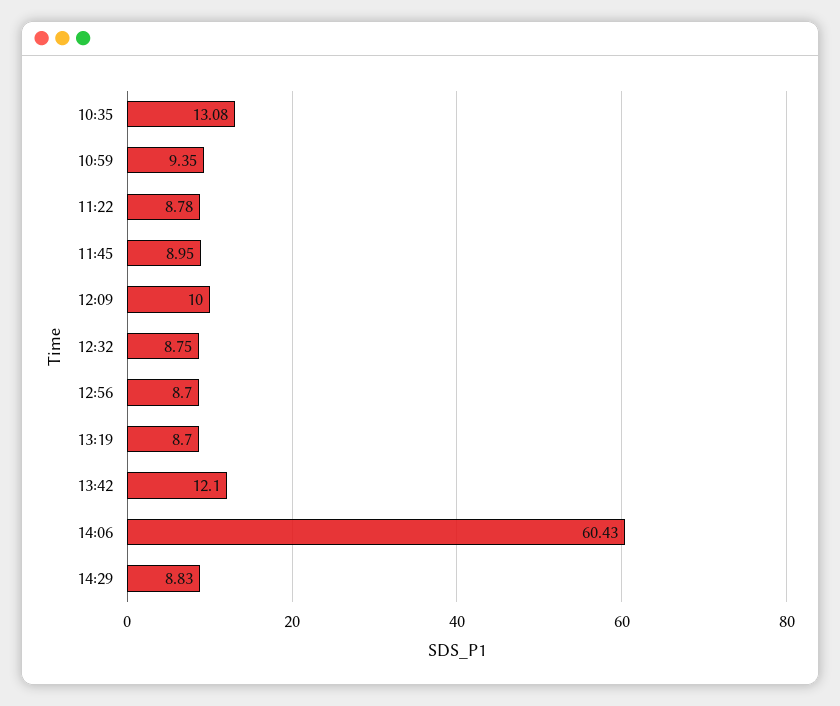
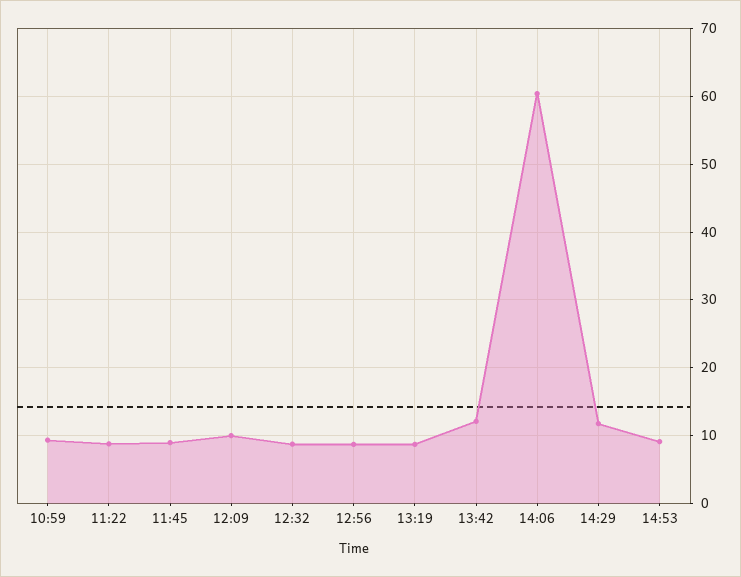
10:35: 13.08 -> none
14:29: 8.83 -> 12
14:53: none -> 9

